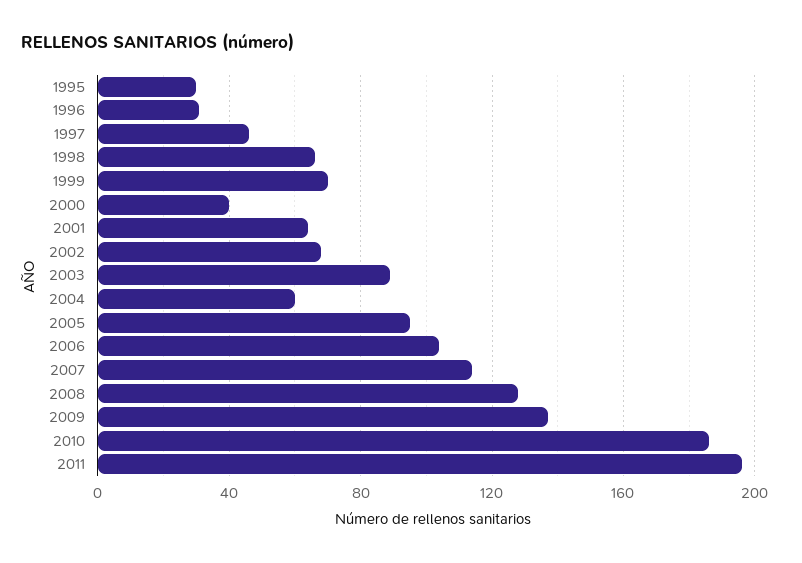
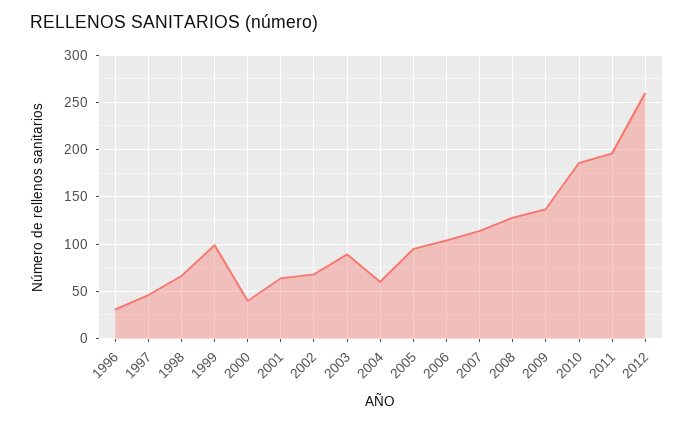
1995: 30 -> none
1999: 70 -> 100
2012: none -> 260

